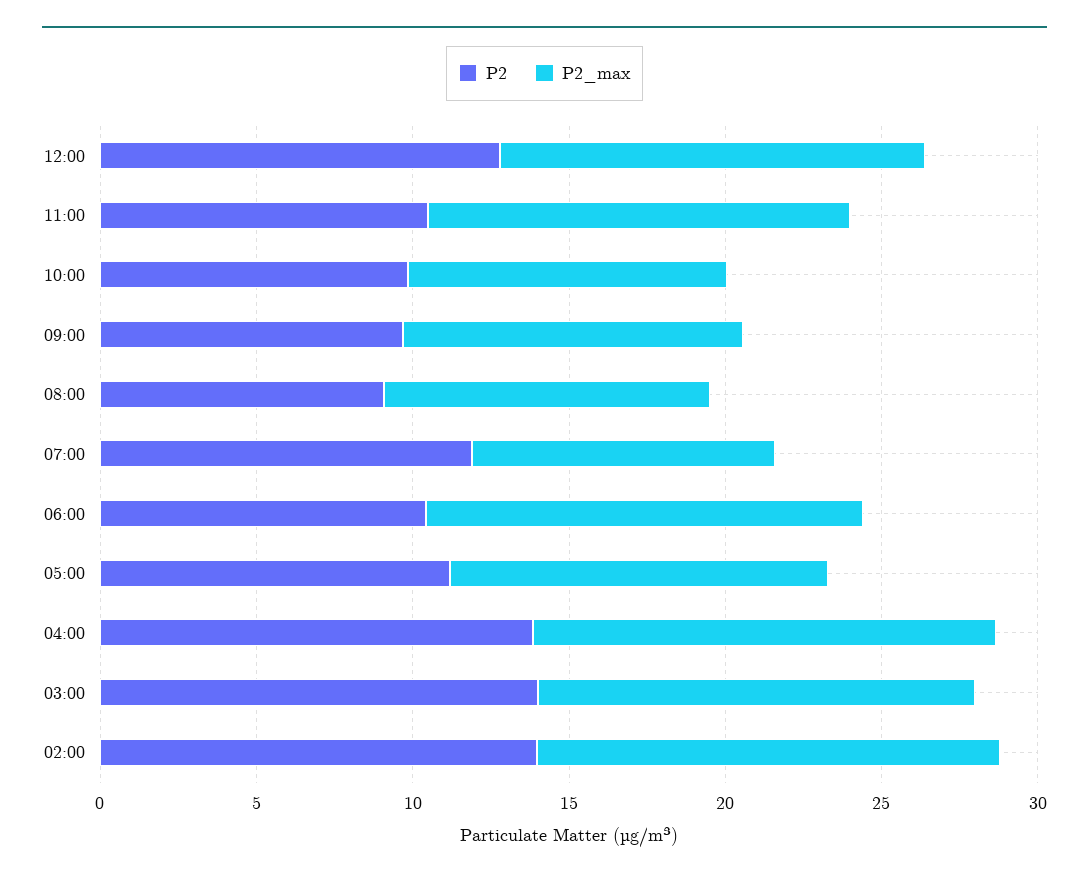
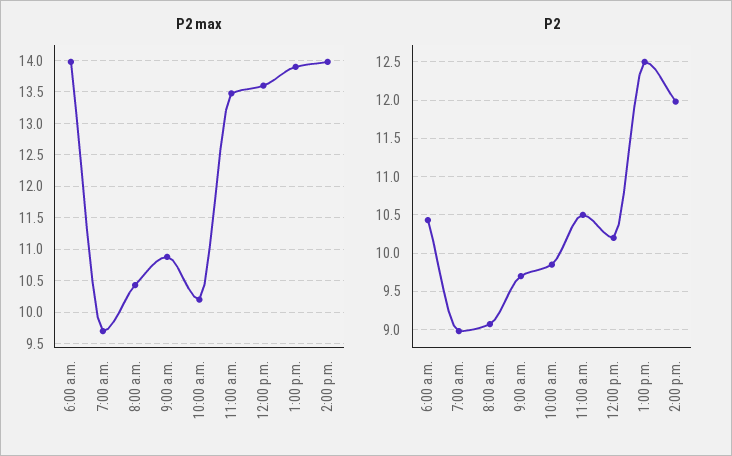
P2, 12:00: 13 -> 10.2
P2, 07:00: 12 -> 9
P2, 05:00: 11 -> none
P2_max, 05:00: 12 -> none
P2, 04:00: 14 -> none
P2_max, 04:00: 15 -> none
P2, 03:00: 14 -> none
P2_max, 03:00: 14 -> none
P2, 02:00: 14 -> none
P2_max, 02:00: 15 -> none
P2_max, 1:00 p.m.: none -> 13.9
P2_max, 2:00 p.m.: none -> 14
P2, 1:00 p.m.: none -> 12.5
P2, 2:00 p.m.: none -> 12

